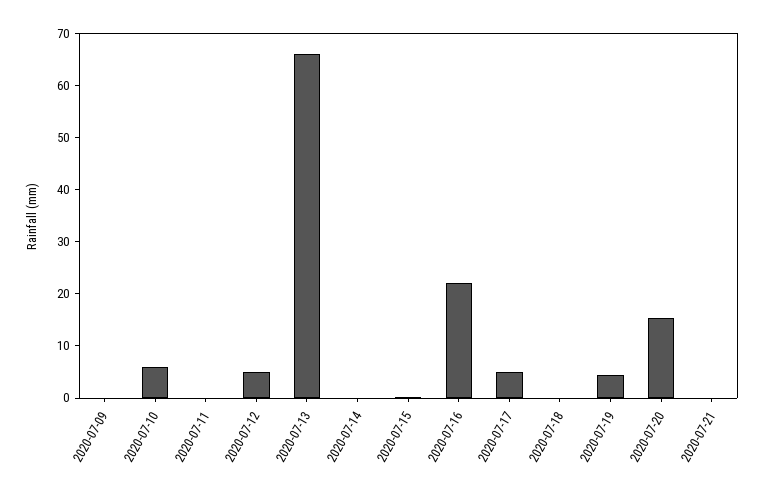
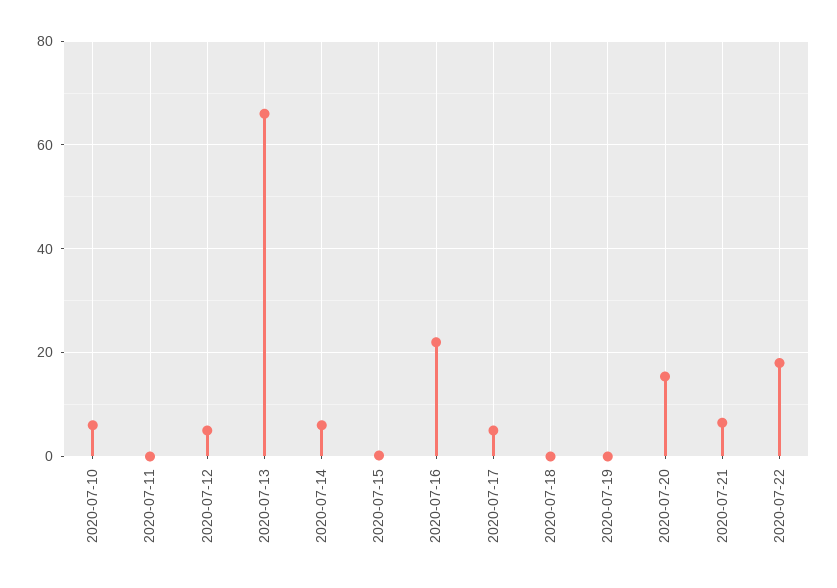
2020-07-09: 0 -> none
2020-07-14: 0 -> 6
2020-07-19: 4 -> 0
2020-07-21: 0 -> 6
2020-07-22: none -> 18

